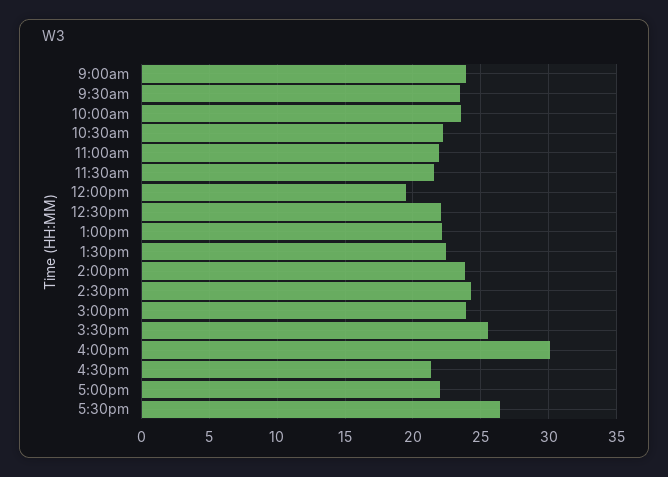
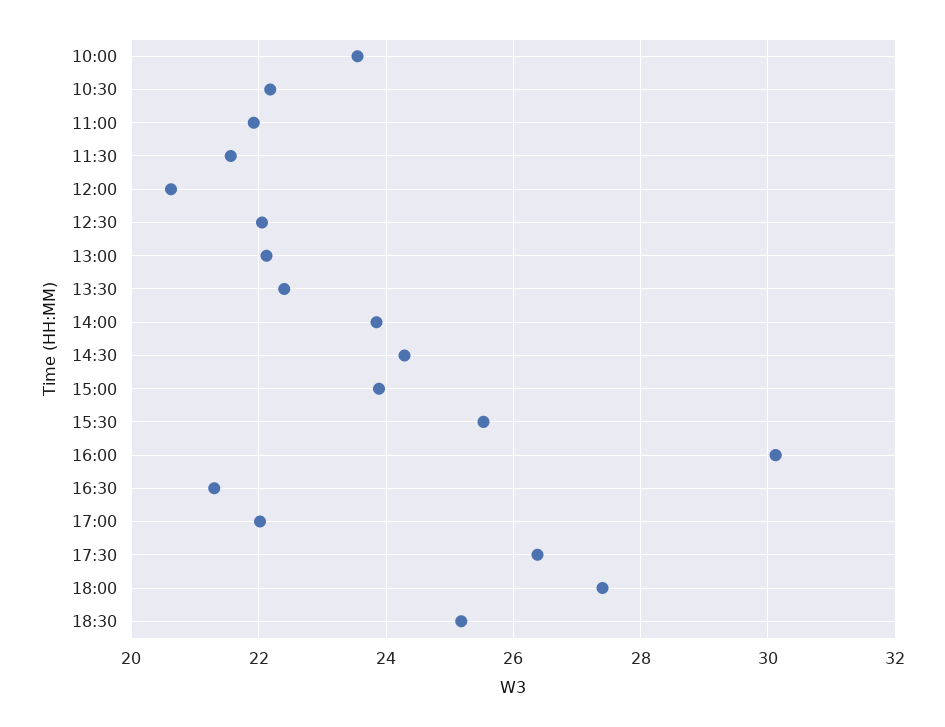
9:00am: 24 -> none
9:30am: 23.5 -> none
12:00pm: 19.5 -> 20.6
18:00: none -> 27.4
18:30: none -> 25.2

